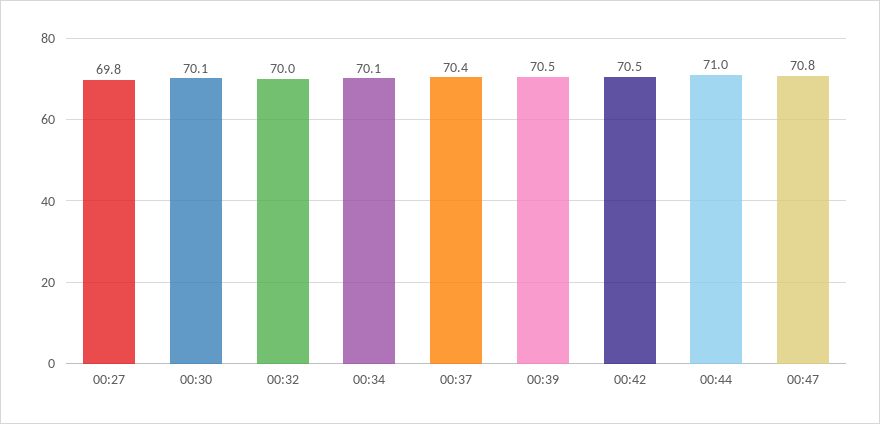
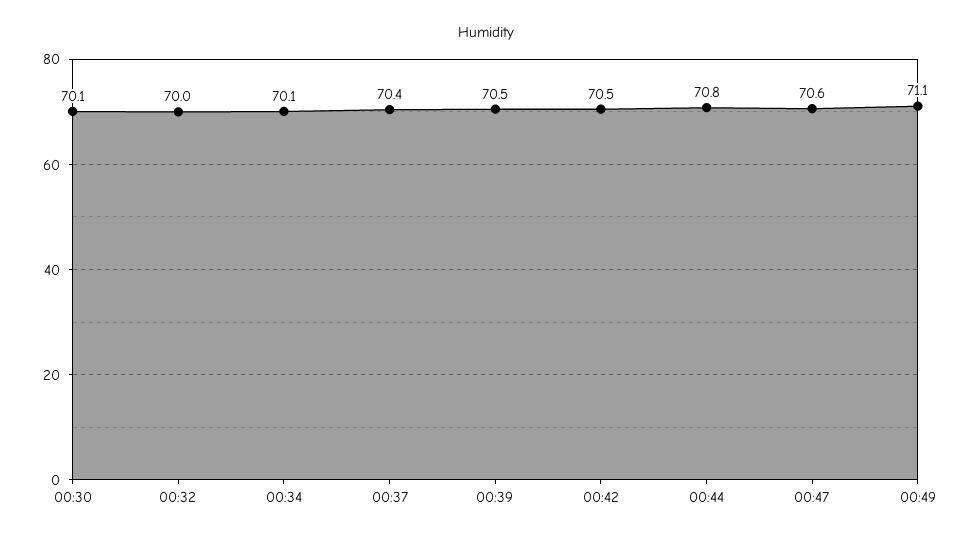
00:27: 69.8 -> none
00:44: 71 -> 70.8
00:47: 70.8 -> 70.6
00:49: none -> 71.1

